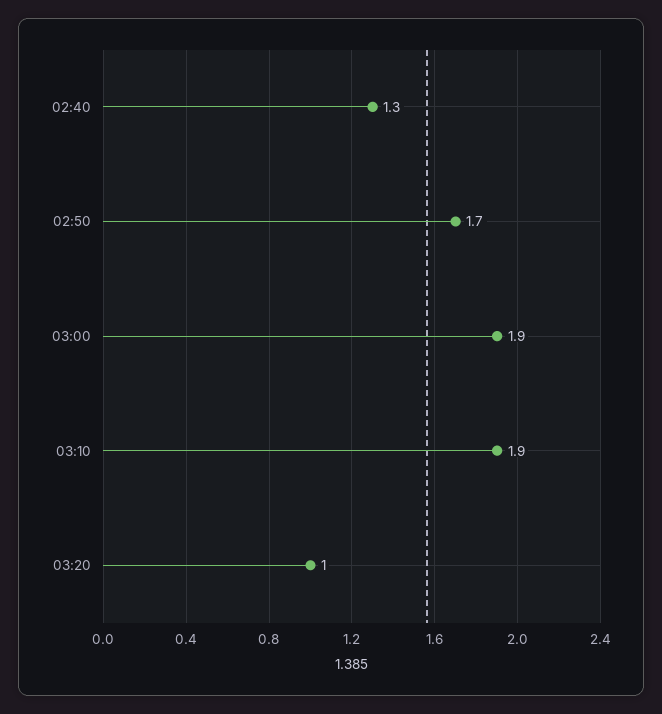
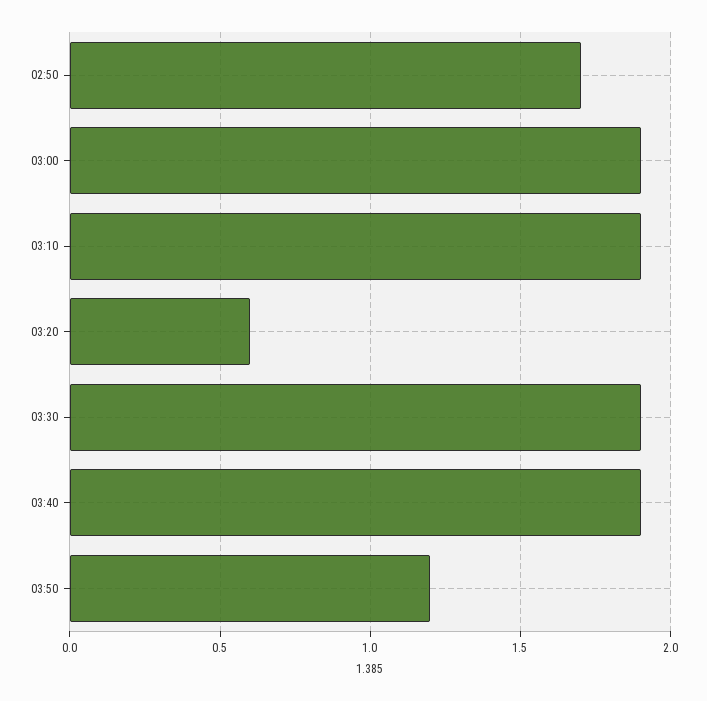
02:40: 1.3 -> none
03:20: 1 -> 0.6
03:30: none -> 1.9
03:40: none -> 1.9
03:50: none -> 1.2

